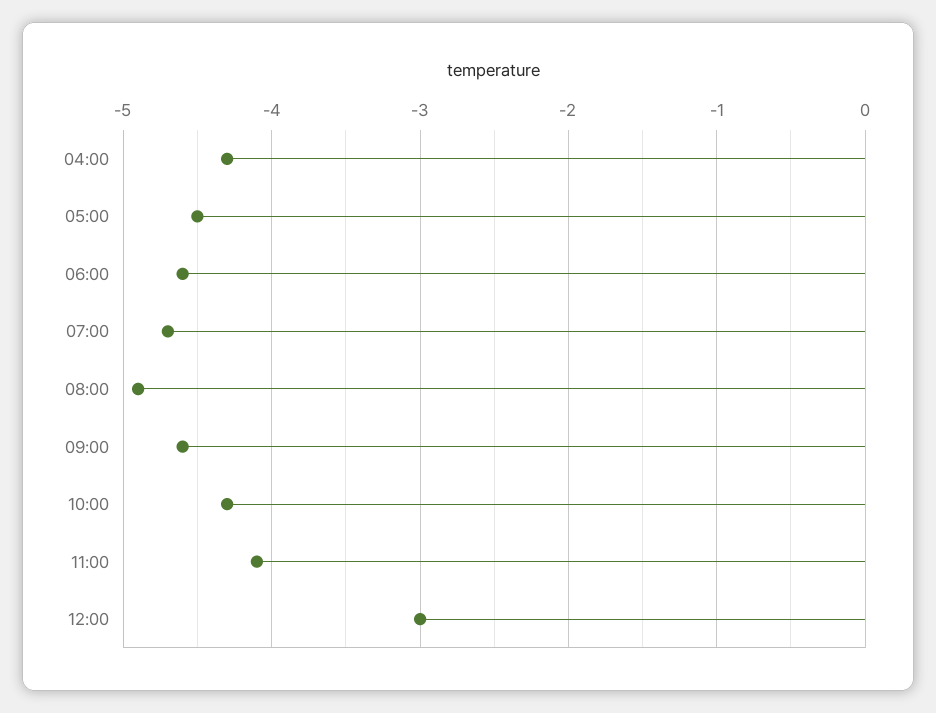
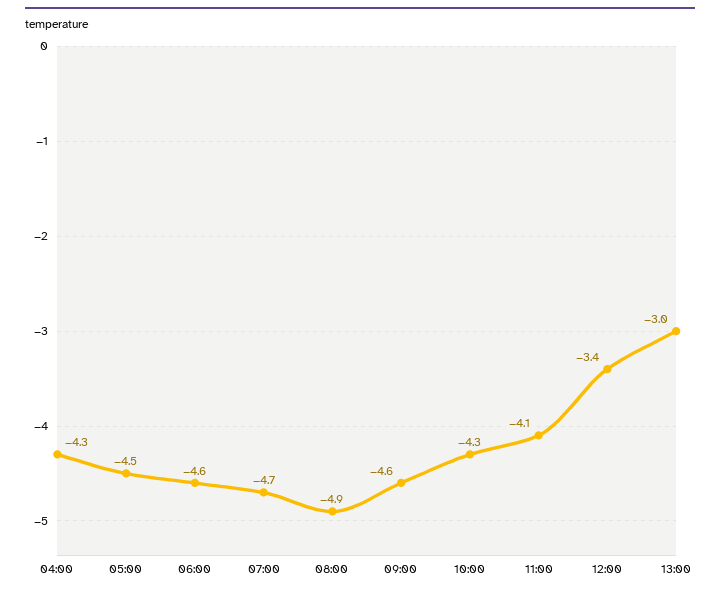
12:00: -3 -> -3.4
13:00: none -> -3

